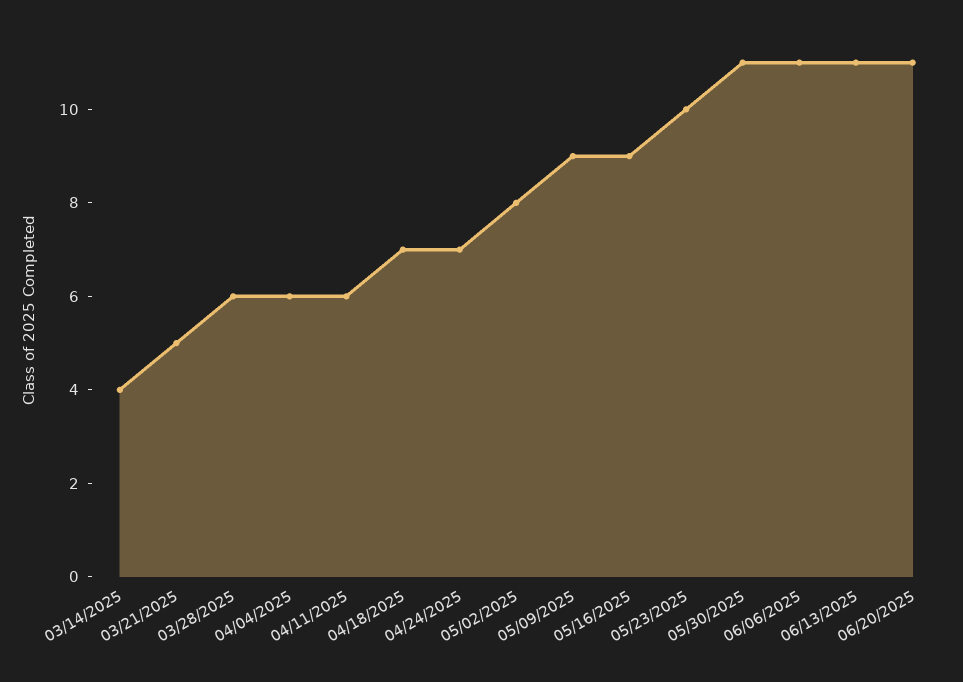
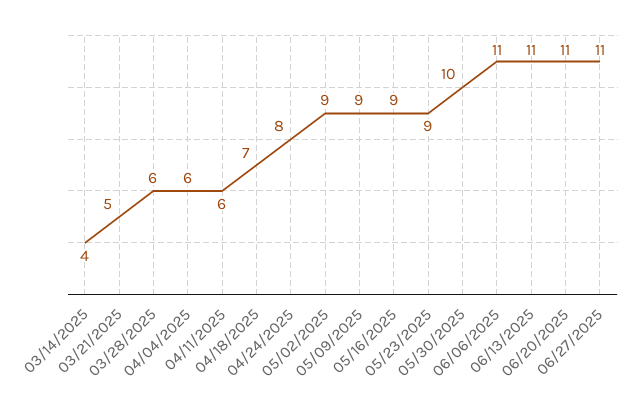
04/24/2025: 7 -> 8
05/02/2025: 8 -> 9
05/23/2025: 10 -> 9
05/30/2025: 11 -> 10
06/27/2025: none -> 11

